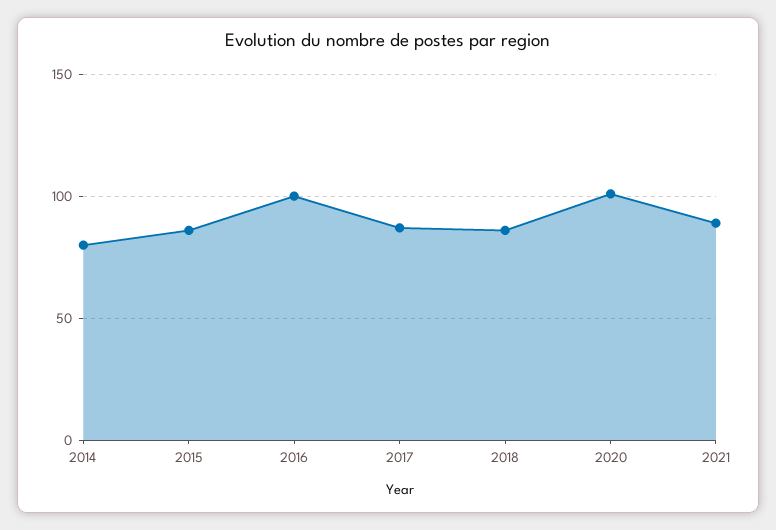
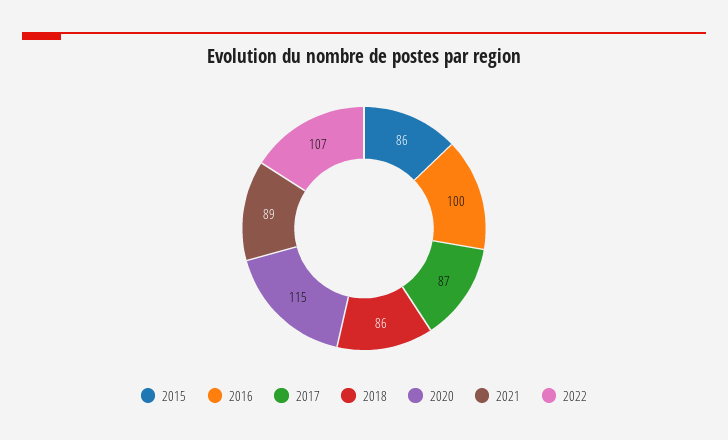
2014: 80 -> none
2020: 100 -> 115
2022: none -> 107

